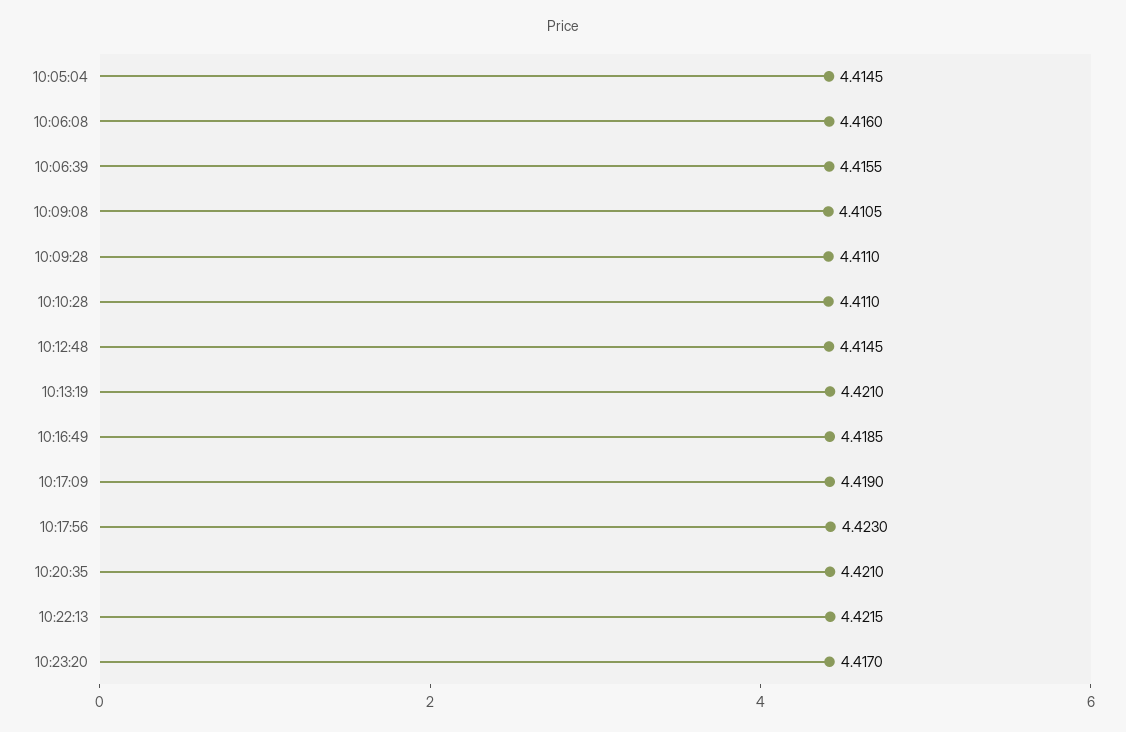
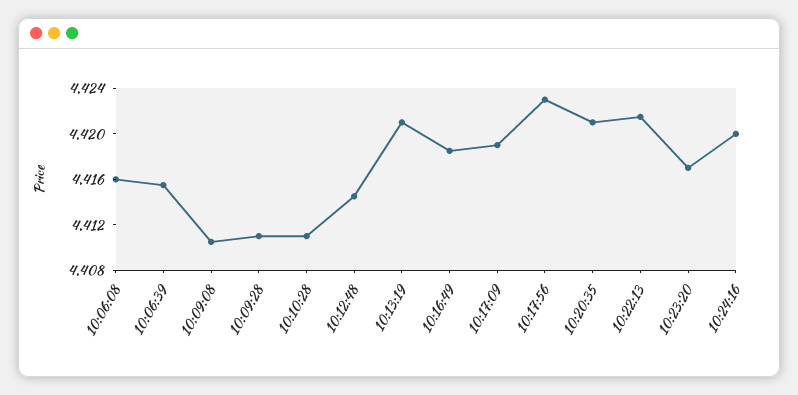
10:05:04: 4.4145 -> none
10:24:16: none -> 4.42

